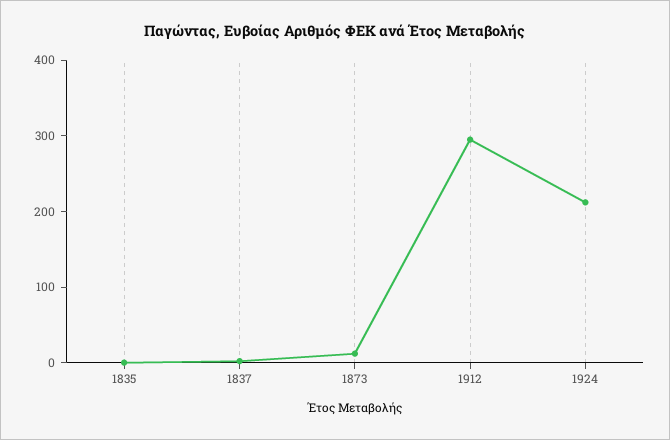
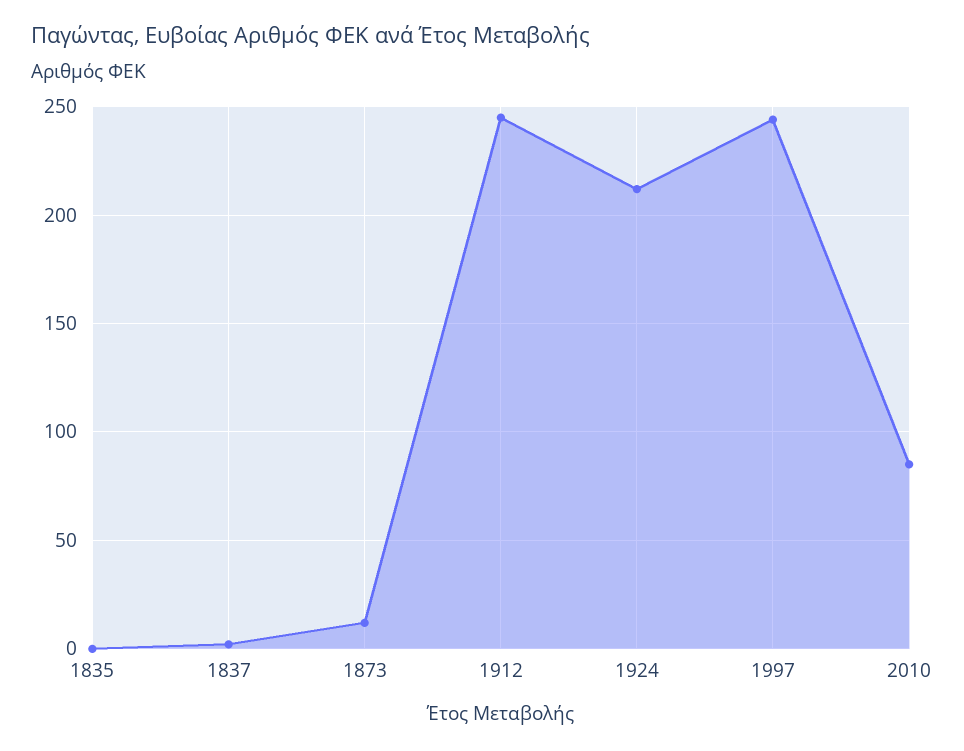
1912: 300 -> 245
1997: none -> 245
2010: none -> 85

